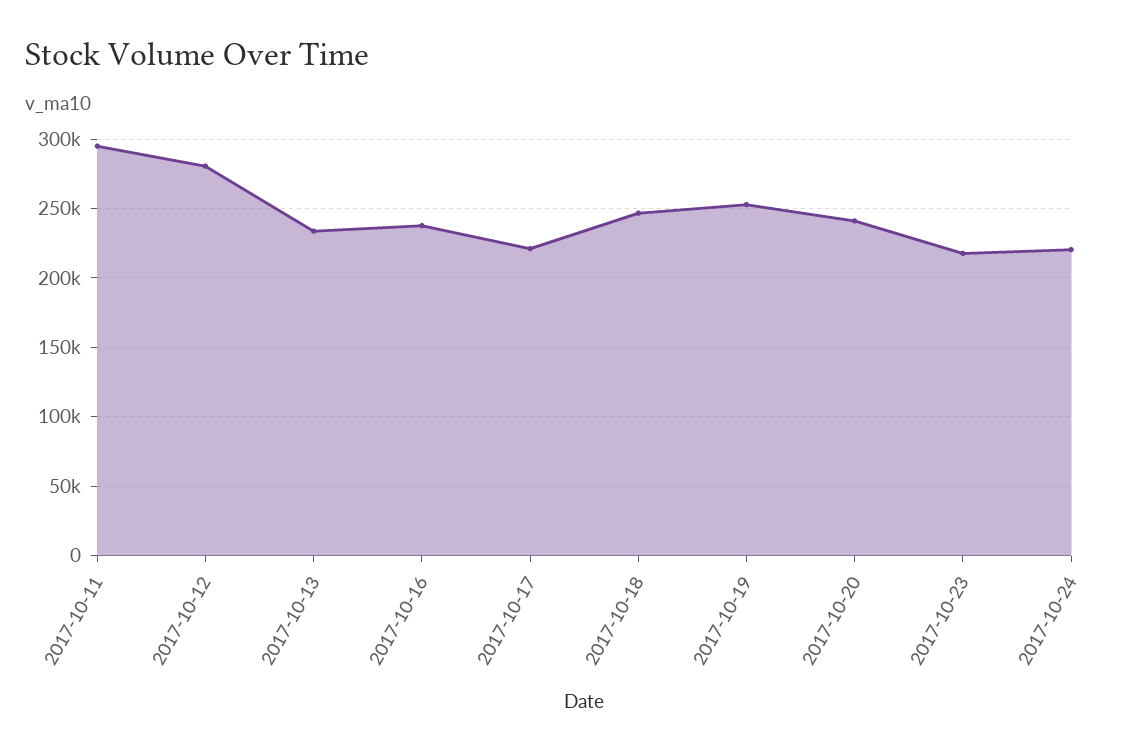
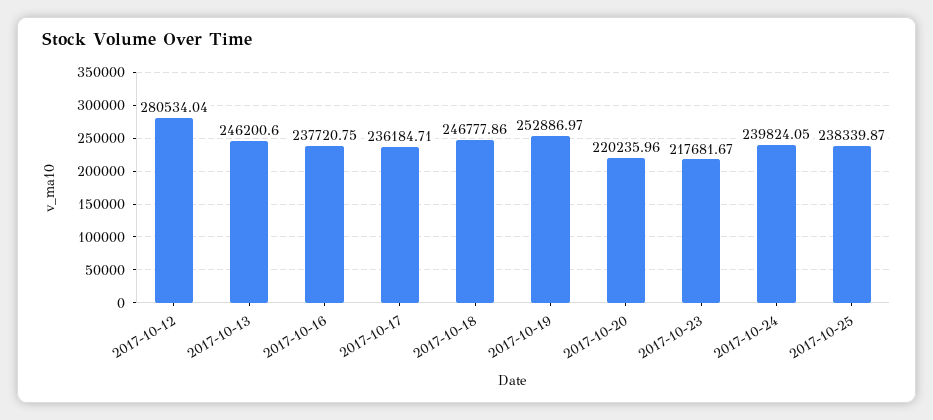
2017-10-11: 295000 -> none
2017-10-13: 235000 -> 246200.6
2017-10-17: 220000 -> 236184.71
2017-10-20: 240000 -> 220235.96
2017-10-24: 220000 -> 239824.05
2017-10-25: none -> 238339.87

